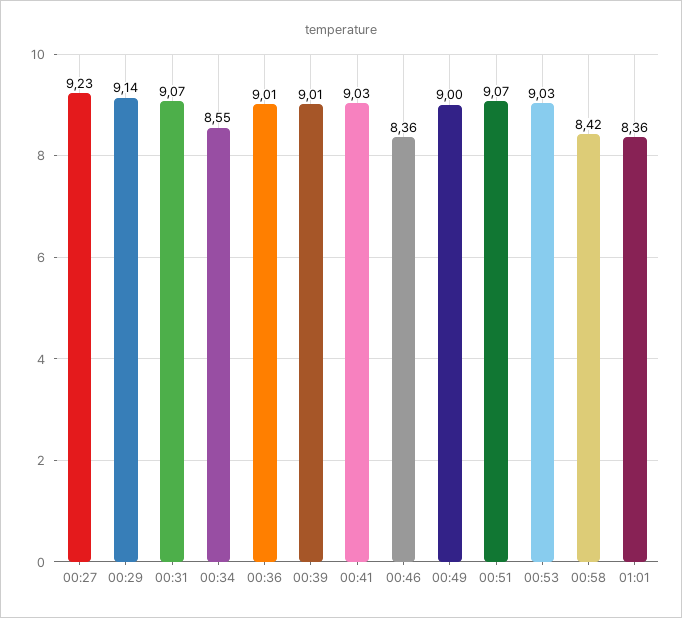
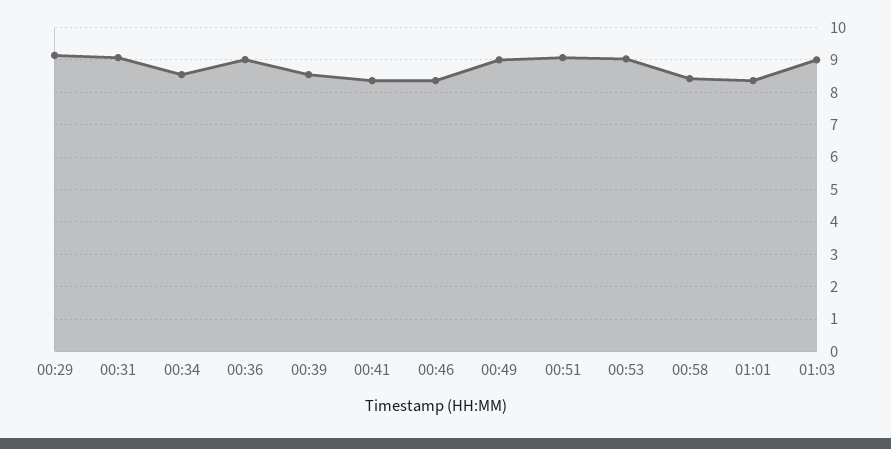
00:27: 9.23 -> none
00:39: 9.01 -> 8.6
00:41: 9.03 -> 8.4
01:03: none -> 9

